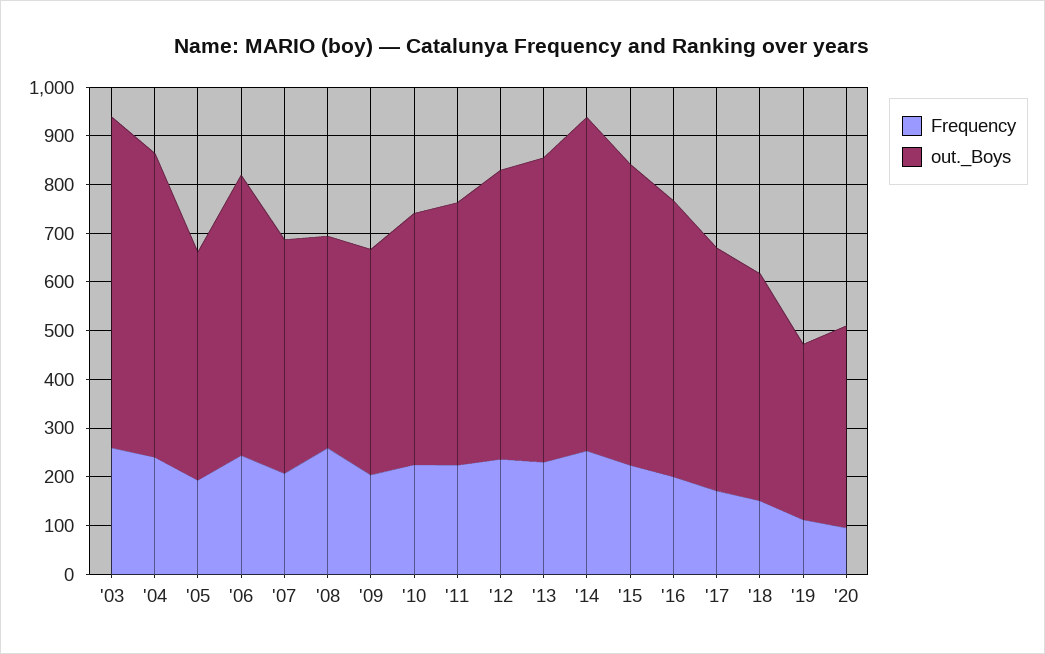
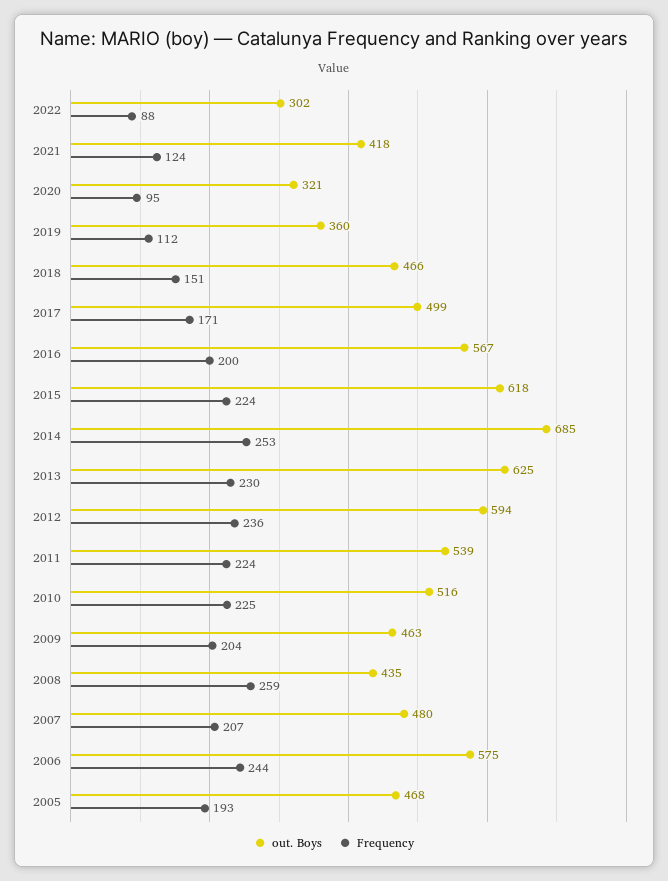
Frequency, '03: 260 -> none
out._Boys, '03: 680 -> none
Frequency, '04: 240 -> none
out._Boys, '04: 620 -> none
out._Boys, '20: 420 -> 321
out._Boys, 2022: none -> 302
Frequency, 2022: none -> 88
out._Boys, 2021: none -> 418
Frequency, 2021: none -> 124

